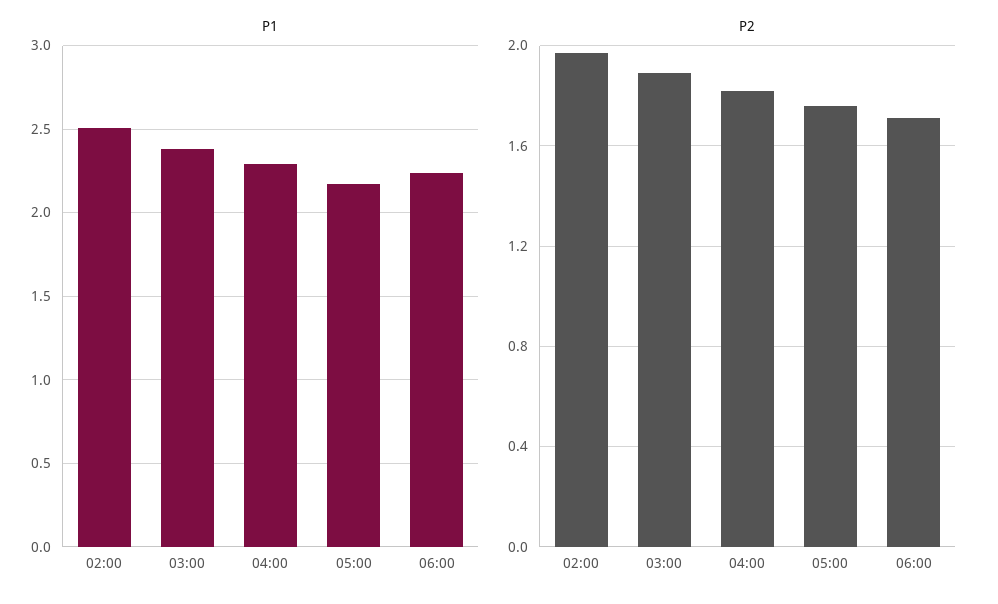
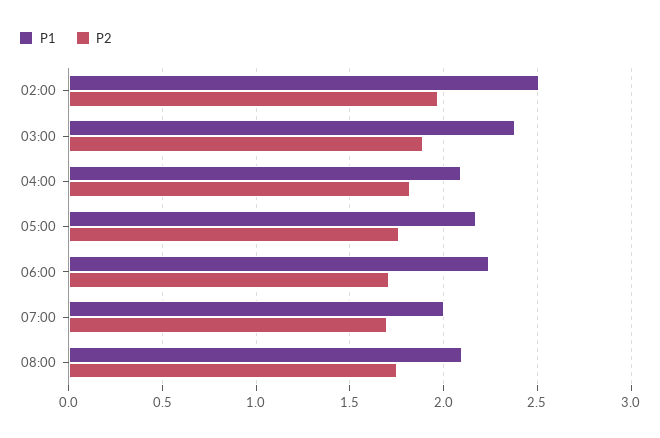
P1, 04:00: 2.3 -> 2.1
P1, 07:00: none -> 2
P2, 07:00: none -> 1.7
P1, 08:00: none -> 2.1
P2, 08:00: none -> 1.75

